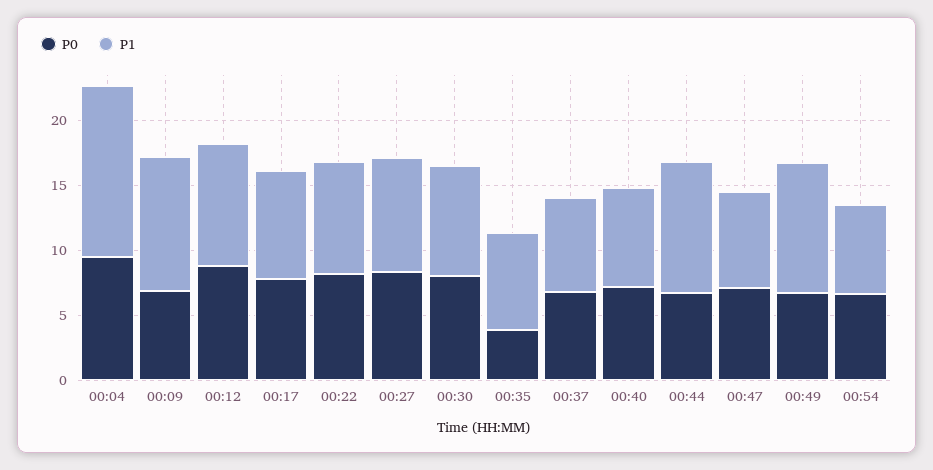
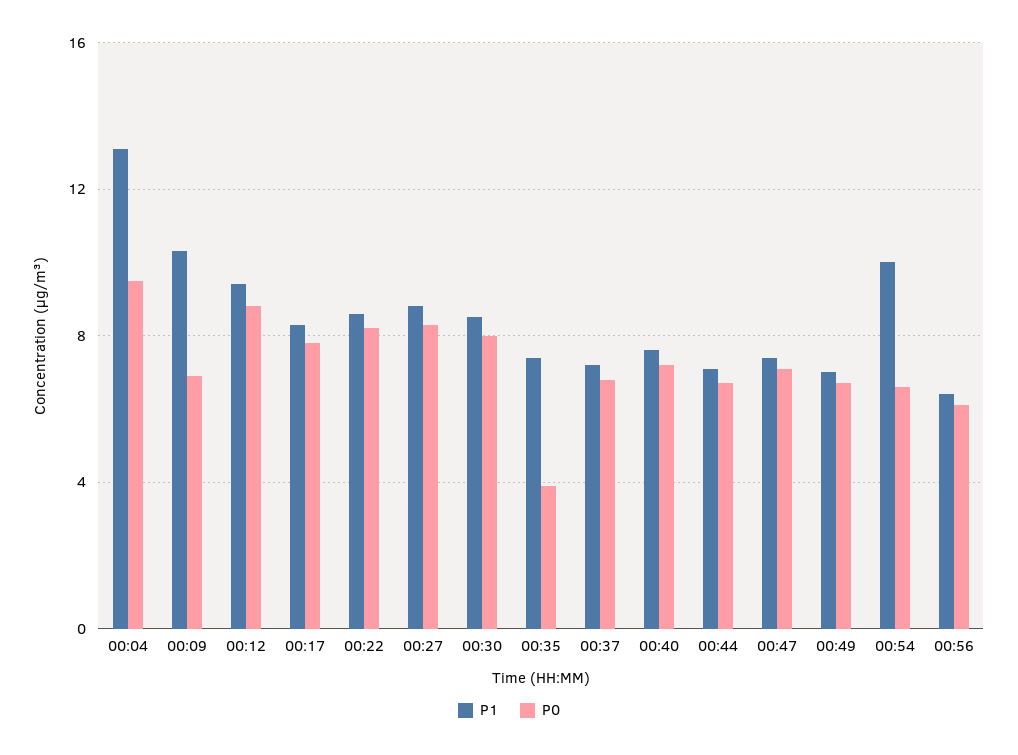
P1, 00:44: 10 -> 7
P1, 00:49: 10 -> 7
P1, 00:54: 7 -> 10
P1, 00:56: none -> 6.5
P0, 00:56: none -> 6

